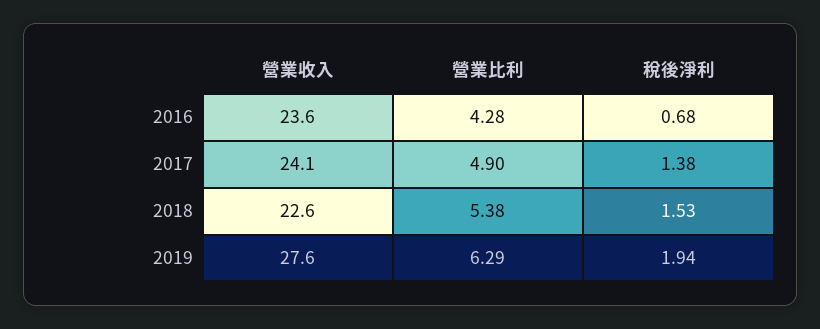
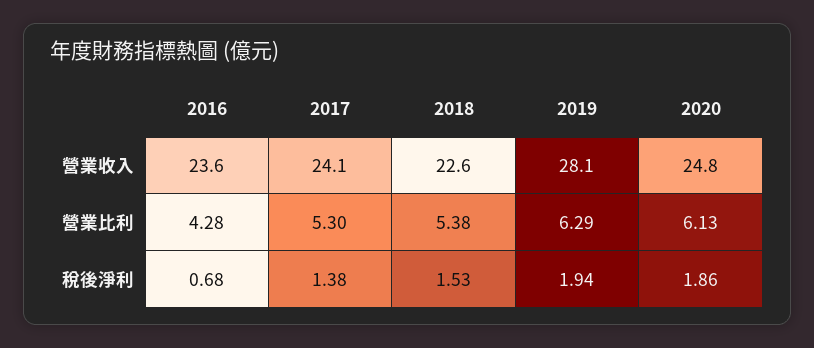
營業比利, 2017: 4.9 -> 5.3
營業收入, 2019: 27.6 -> 28.1
營業收入, 2020: none -> 24.8
營業比利, 2020: none -> 6.13
稅後淨利, 2020: none -> 1.86

